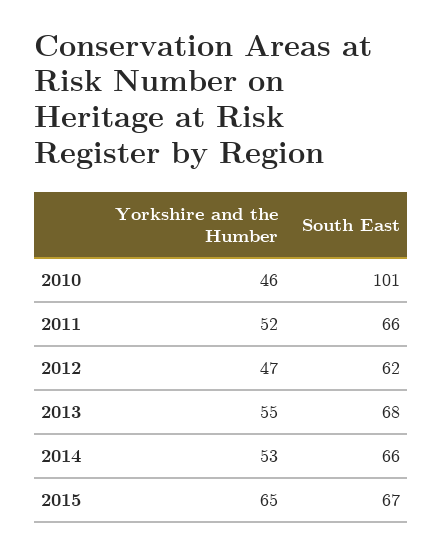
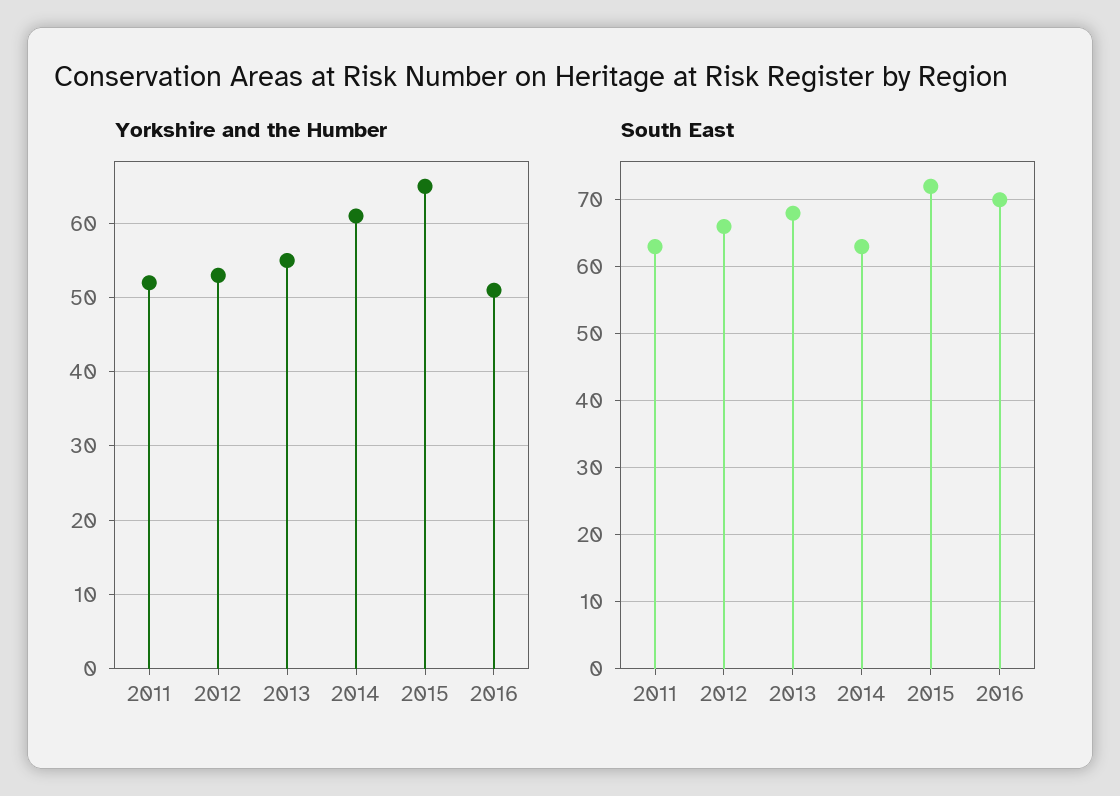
Yorkshire and the Humber, 2010: 46 -> none
South East, 2010: 101 -> none
South East, 2011: 66 -> 63
Yorkshire and the Humber, 2012: 47 -> 53
South East, 2012: 62 -> 66
Yorkshire and the Humber, 2014: 53 -> 61
South East, 2014: 66 -> 63
South East, 2015: 67 -> 72
Yorkshire and the Humber, 2016: none -> 51
South East, 2016: none -> 70

